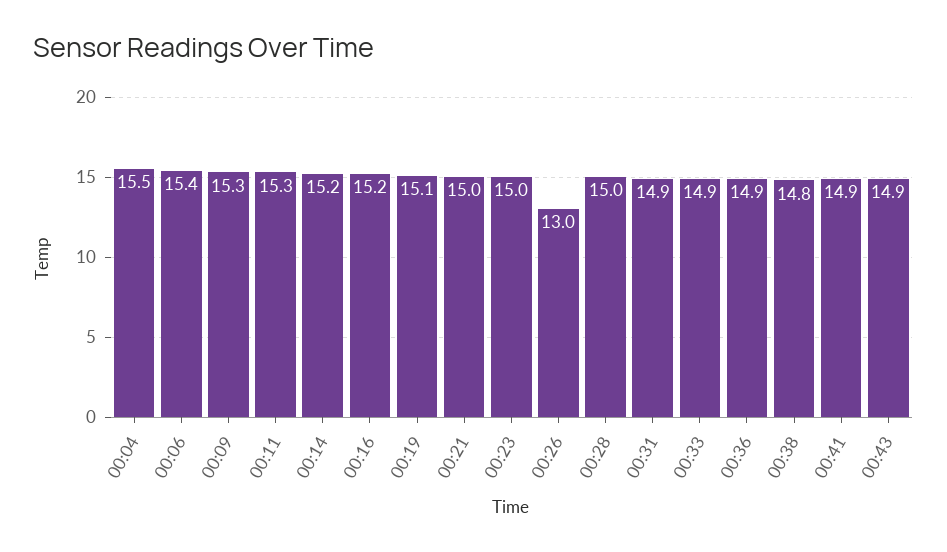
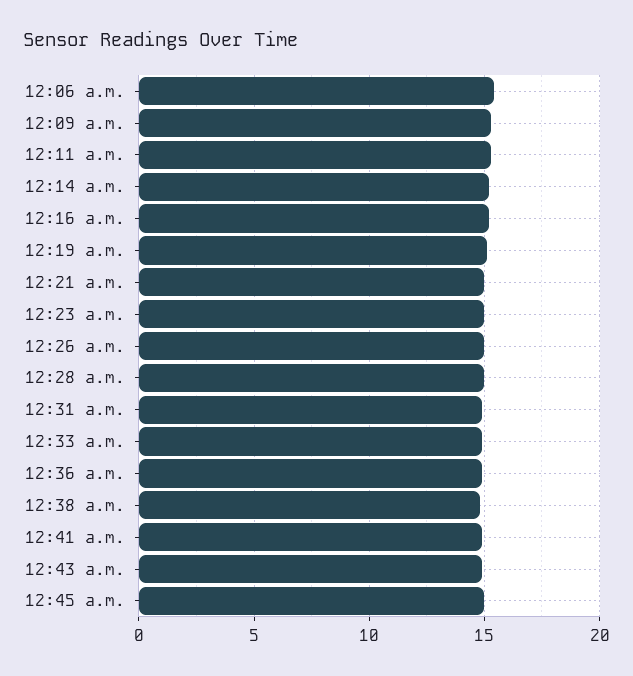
00:04: 15.5 -> none
00:26: 13 -> 15
12:45 a.m.: none -> 15

